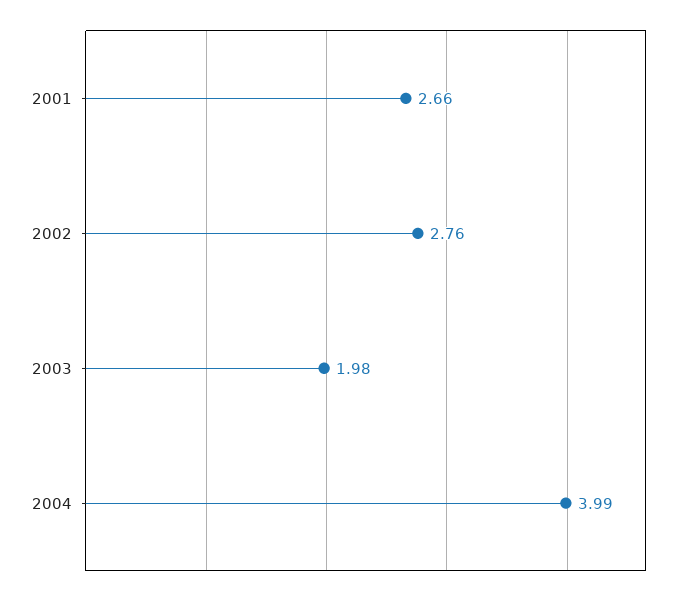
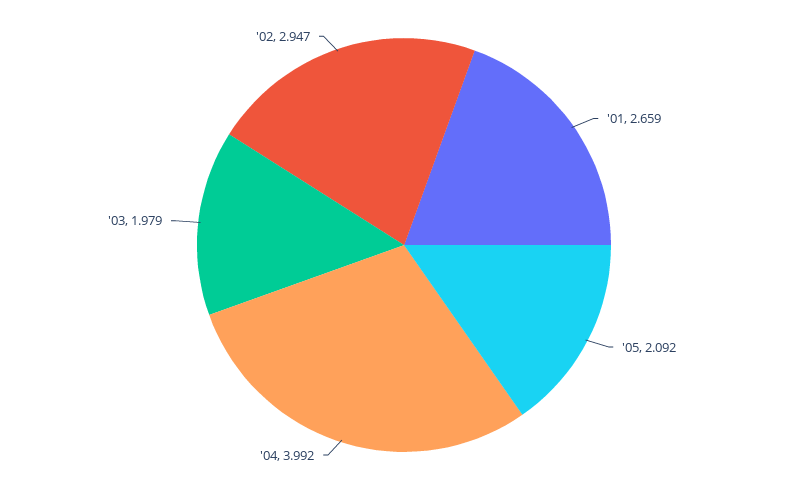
2002: 2.76 -> 2.947
'05: none -> 2.092

